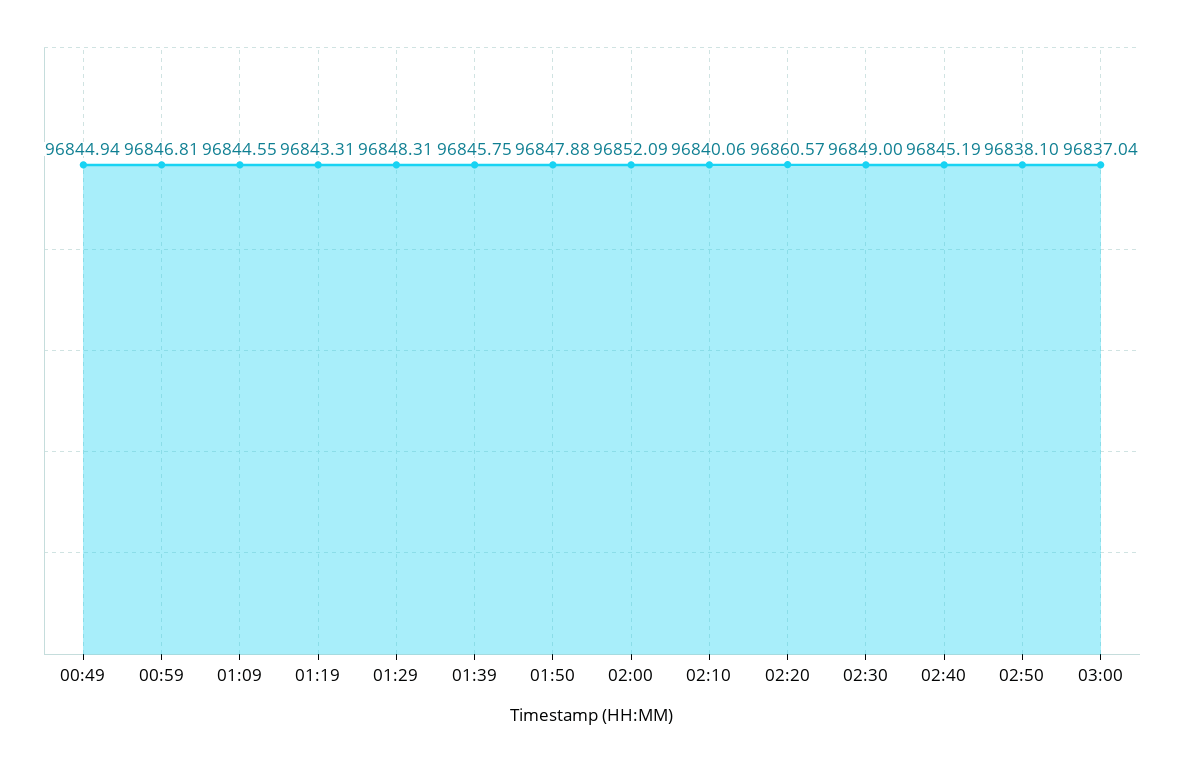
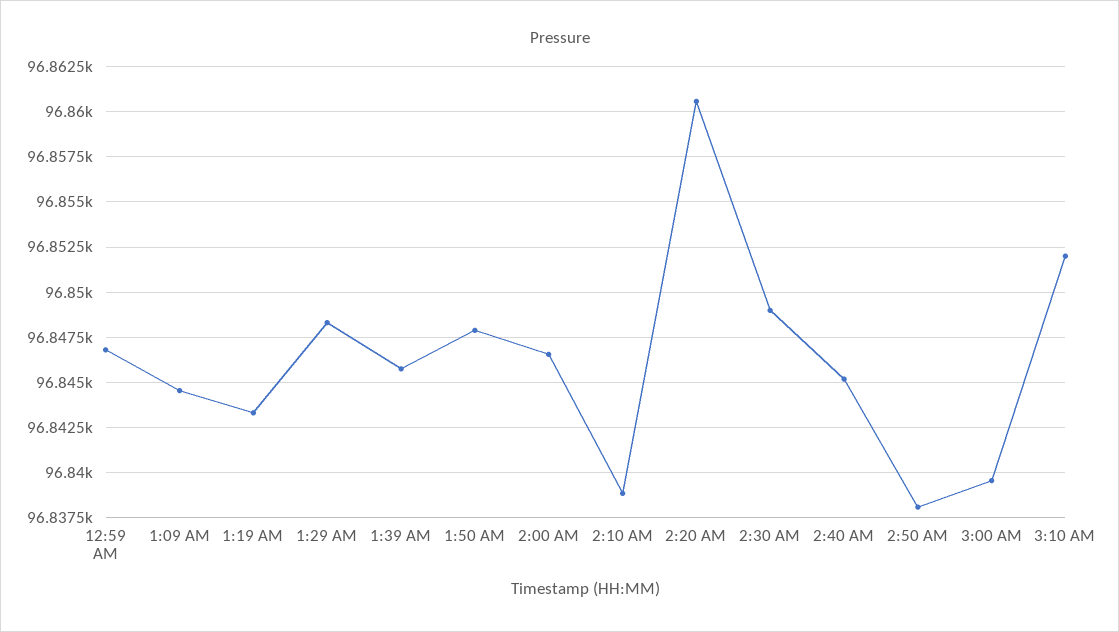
00:49: 96844.94 -> none
02:00: 96852.09 -> 96846.5
02:10: 96840.06 -> 96839
03:00: 96837.04 -> 96839.5
3:10 AM: none -> 96852

